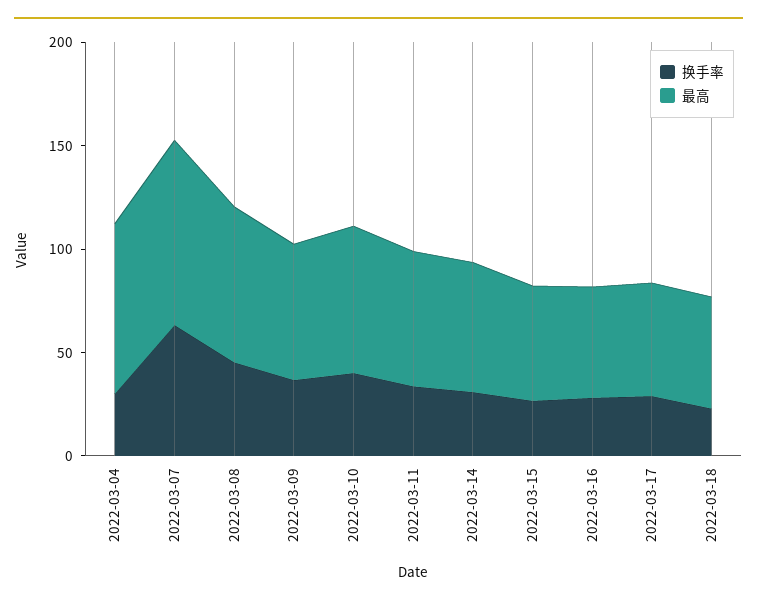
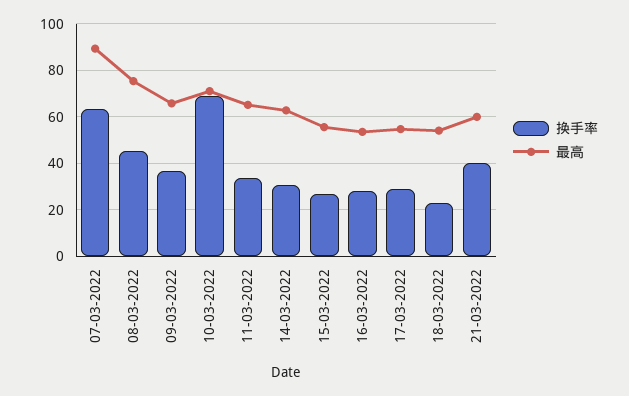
换手率, 2022-03-04: 30 -> none
最高, 2022-03-04: 80 -> none
换手率, 2022-03-10: 40 -> 70
换手率, 21-03-2022: none -> 40
最高, 21-03-2022: none -> 60

